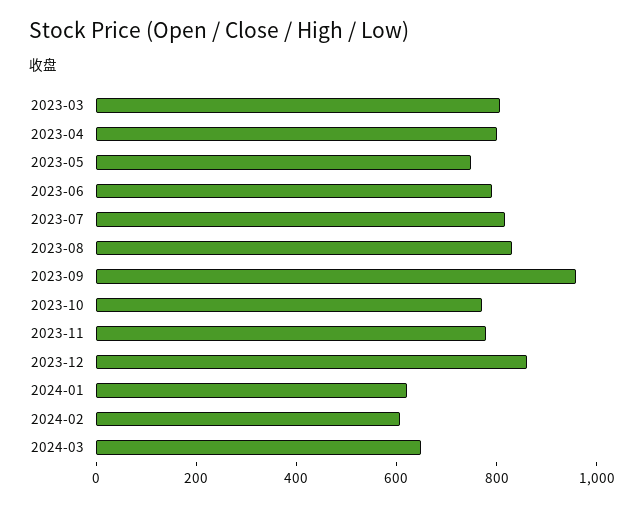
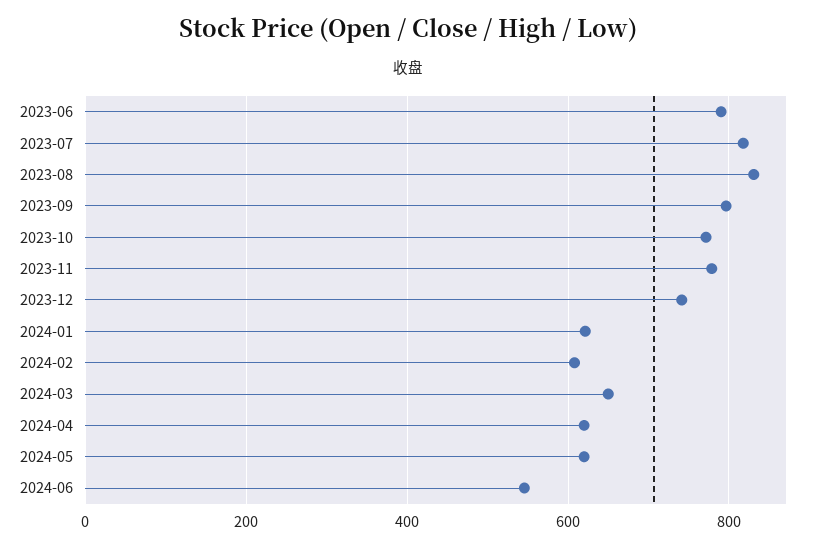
2023-03: 800 -> none
2023-04: 800 -> none
2023-05: 750 -> none
2023-09: 950 -> 800
2023-12: 850 -> 740
2024-04: none -> 620
2024-05: none -> 620
2024-06: none -> 540

